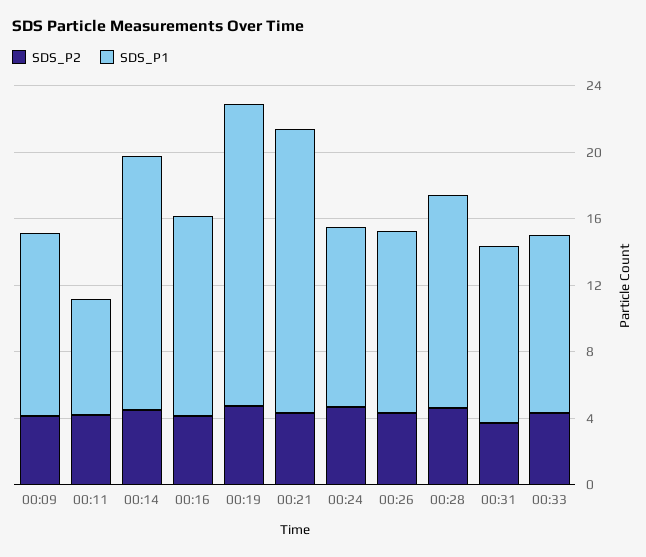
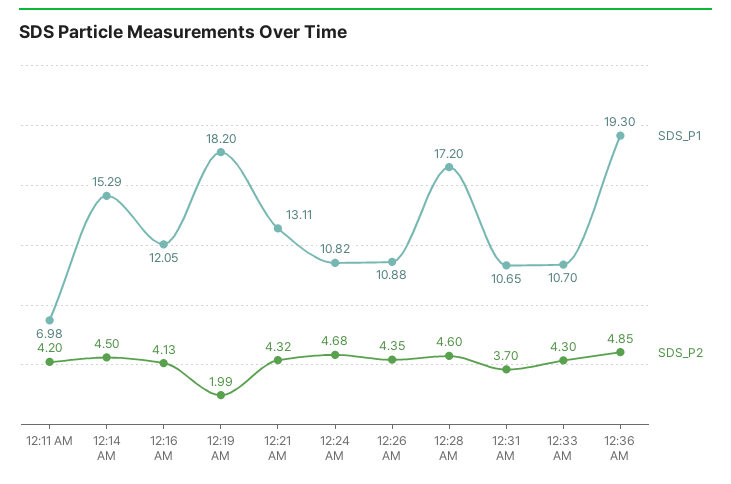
SDS_P2, 00:09: 4 -> none
SDS_P1, 00:09: 11 -> none
SDS_P2, 00:19: 5 -> 1.99
SDS_P1, 00:21: 17 -> 13.11
SDS_P1, 00:28: 13 -> 17.2
SDS_P1, 12:36 AM: none -> 19.3
SDS_P2, 12:36 AM: none -> 4.85

